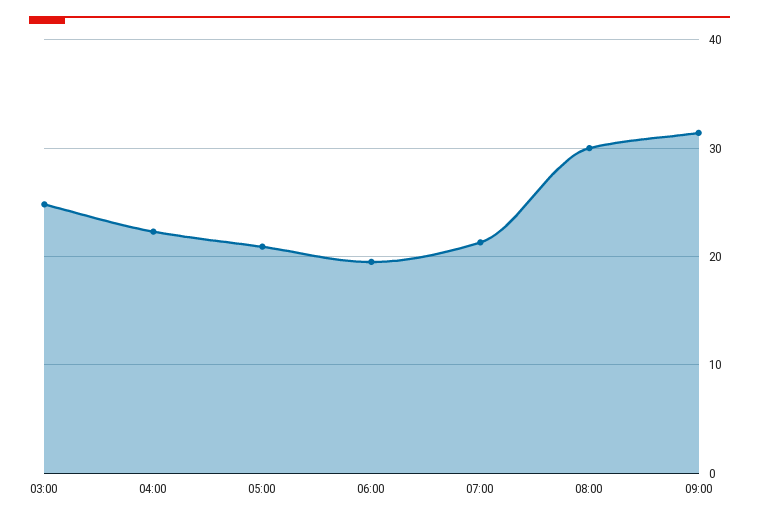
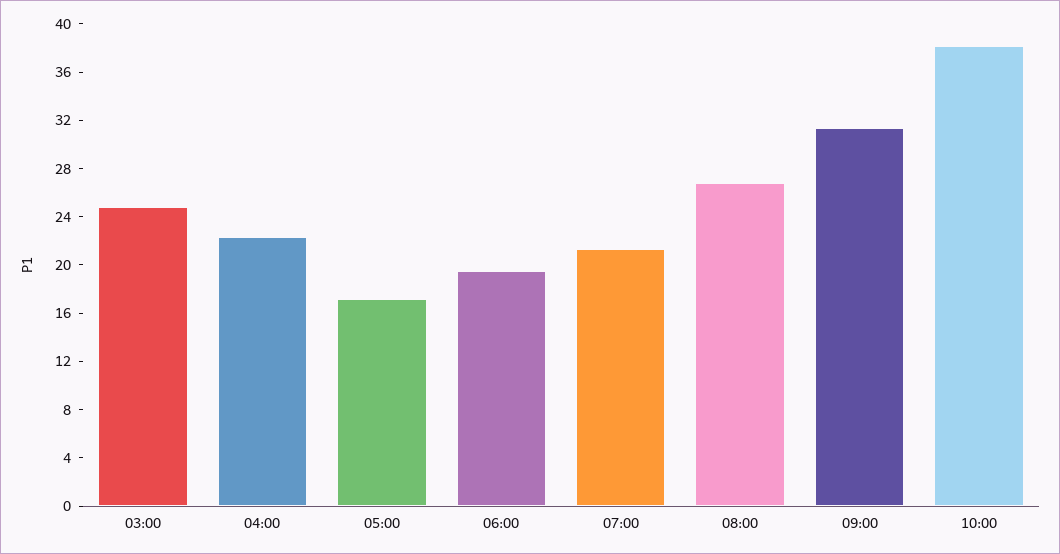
05:00: 21 -> 17
08:00: 30 -> 27
10:00: none -> 38

